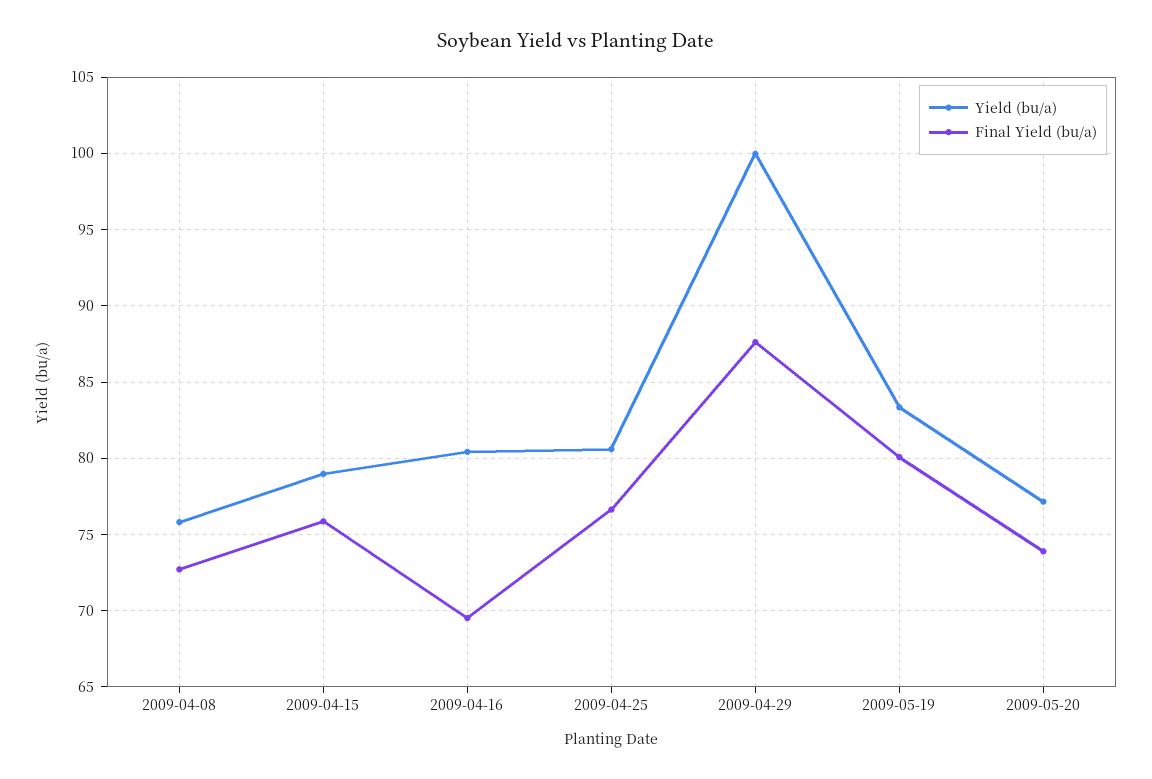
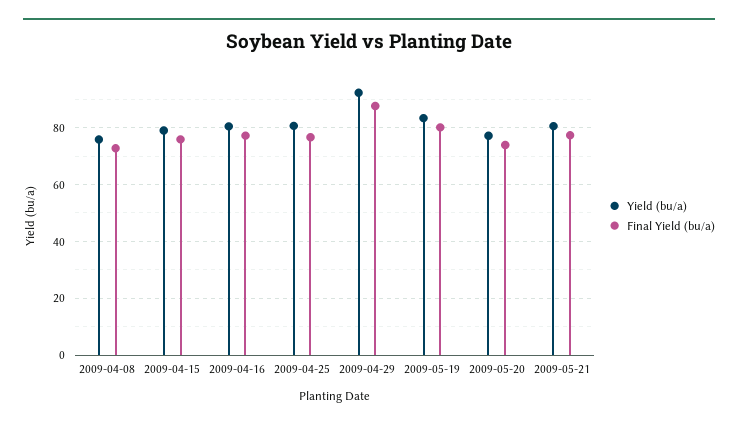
Final Yield (bu/a), 2009-04-16: 69.5 -> 77.5
Yield (bu/a), 2009-04-29: 100 -> 92.5
Yield (bu/a), 2009-05-21: none -> 80
Final Yield (bu/a), 2009-05-21: none -> 77.5

